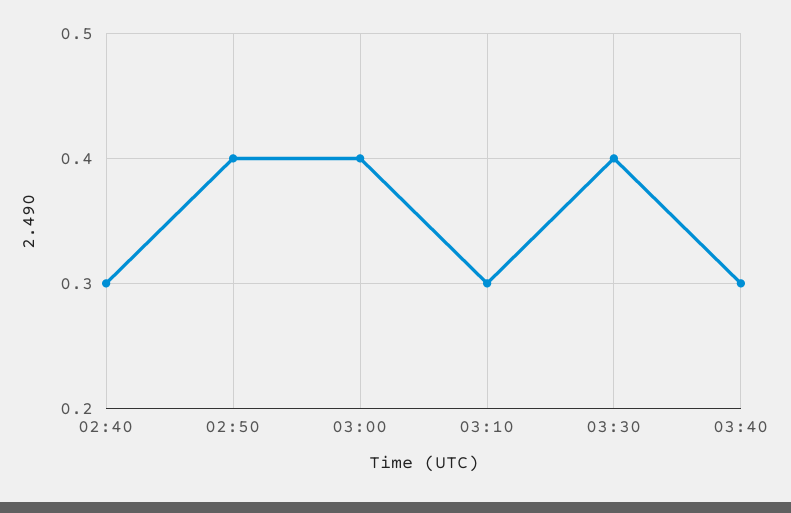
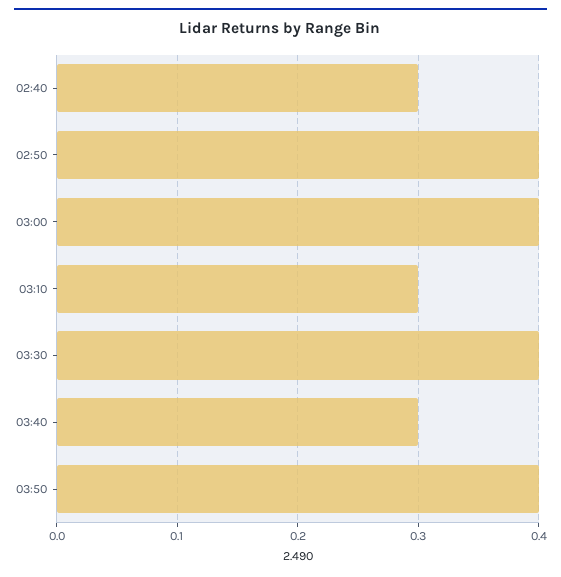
03:50: none -> 0.4

